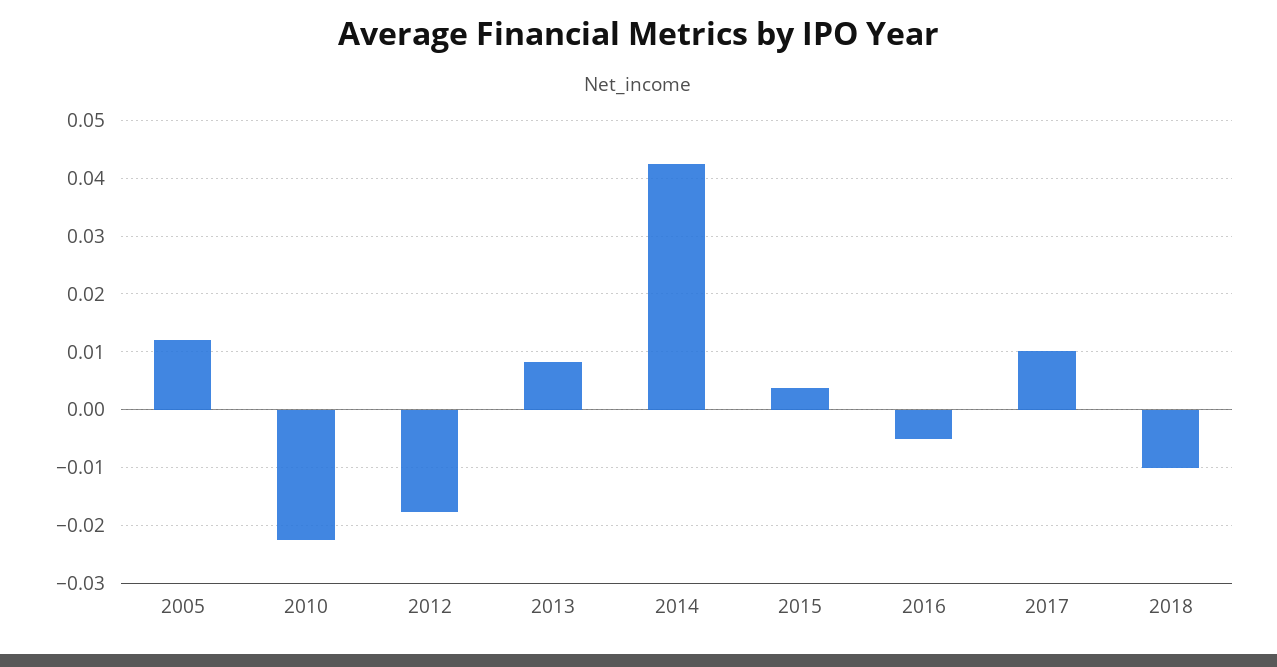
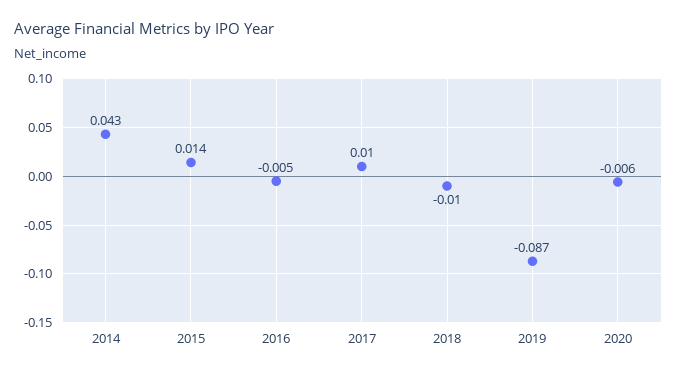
2005: 0.012 -> none
2010: -0.022 -> none
2012: -0.018 -> none
2013: 0.008 -> none
2015: 0.004 -> 0.014
2019: none -> -0.087
2020: none -> -0.006

